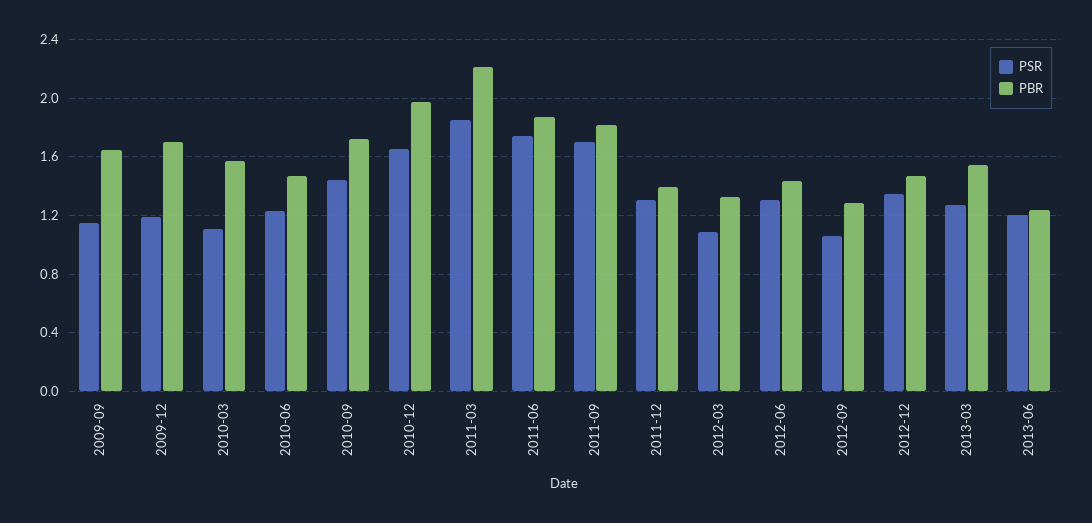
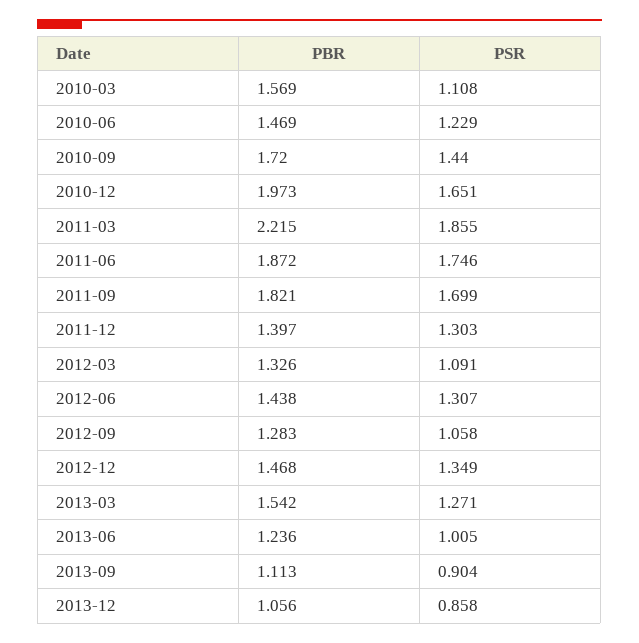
PSR, 2009-09: 1.15 -> none
PBR, 2009-09: 1.65 -> none
PSR, 2009-12: 1.2 -> none
PBR, 2009-12: 1.7 -> none
PSR, 2013-06: 1.2 -> 1.005
PBR, 2013-09: none -> 1.113
PSR, 2013-09: none -> 0.904
PBR, 2013-12: none -> 1.056
PSR, 2013-12: none -> 0.858

